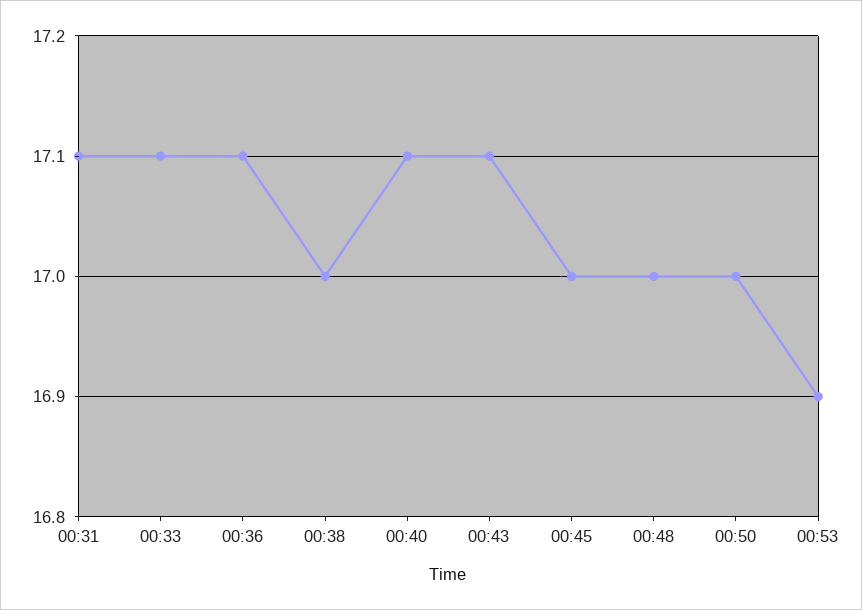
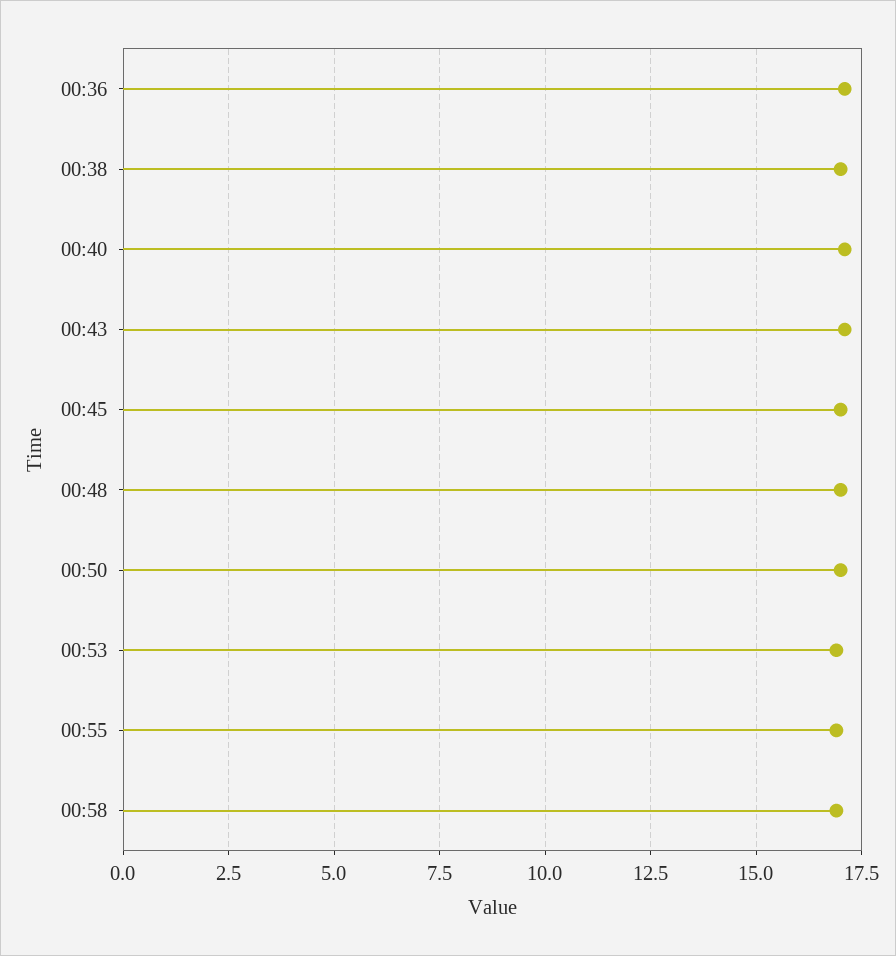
00:31: 17.1 -> none
00:33: 17.1 -> none
00:55: none -> 17
00:58: none -> 17

